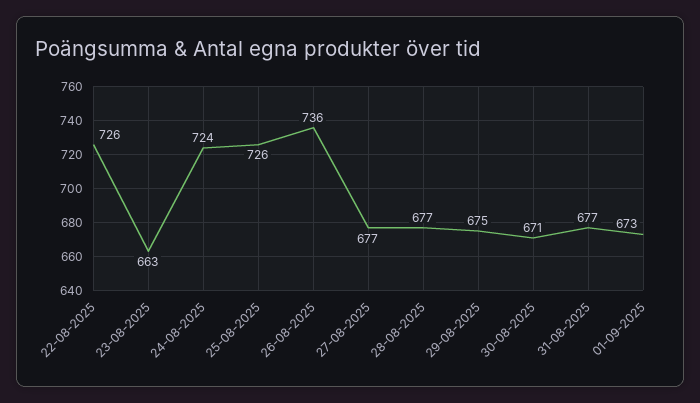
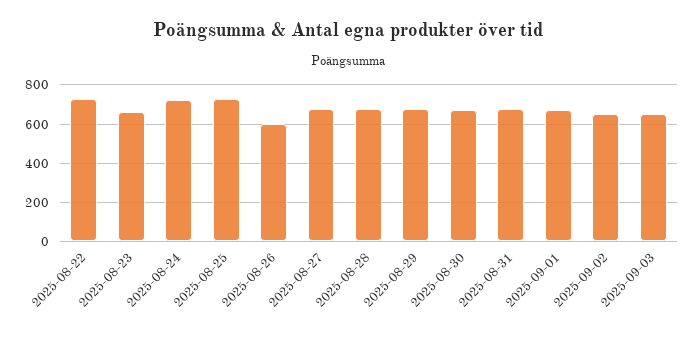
26-08-2025: 736 -> 600
2025-09-02: none -> 650
2025-09-03: none -> 650

